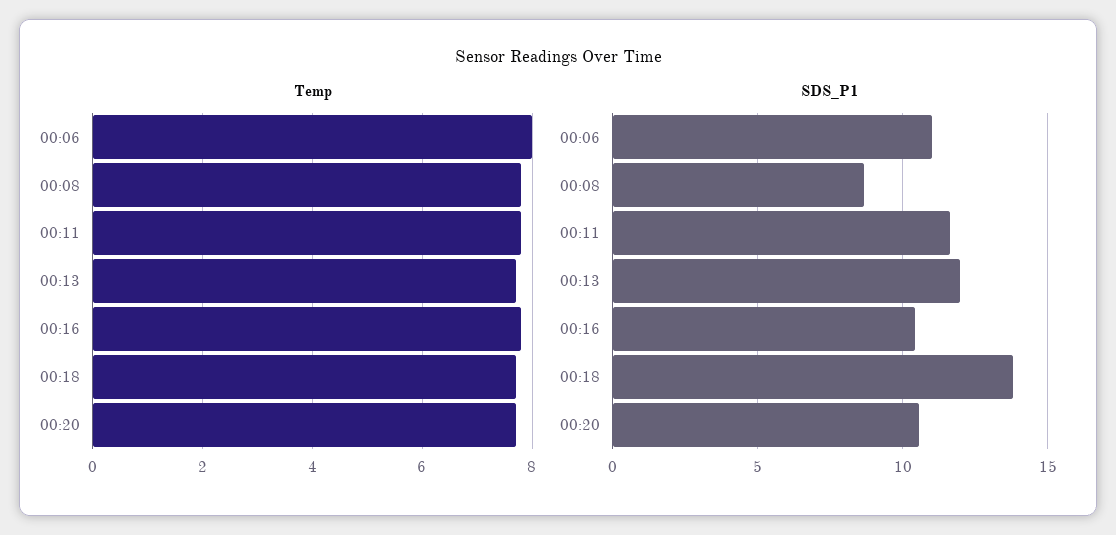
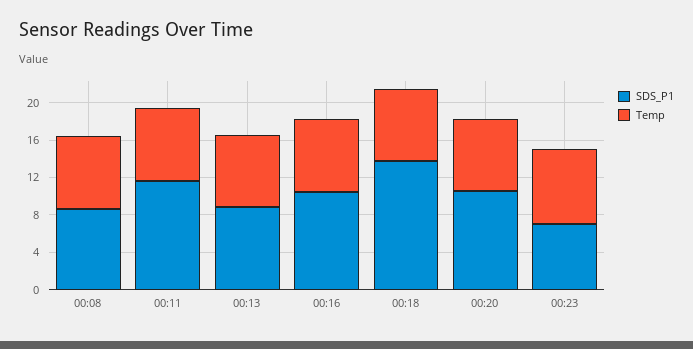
Temp, 00:06: 8 -> none
SDS_P1, 00:06: 11 -> none
SDS_P1, 00:13: 12 -> 9
SDS_P1, 00:23: none -> 7
Temp, 00:23: none -> 8

